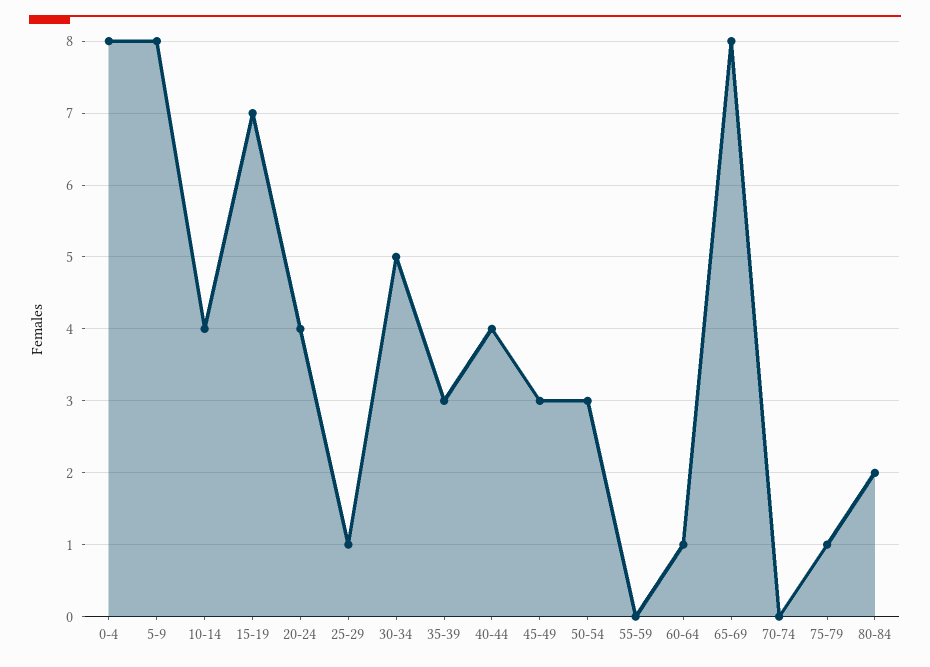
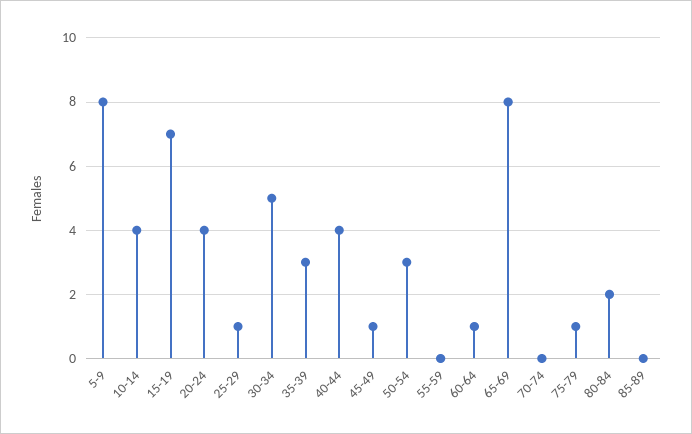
0-4: 8 -> none
45-49: 3 -> 1
85-89: none -> 0

